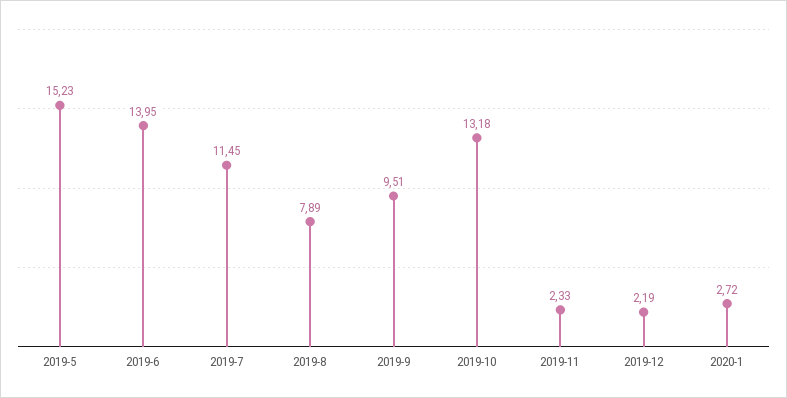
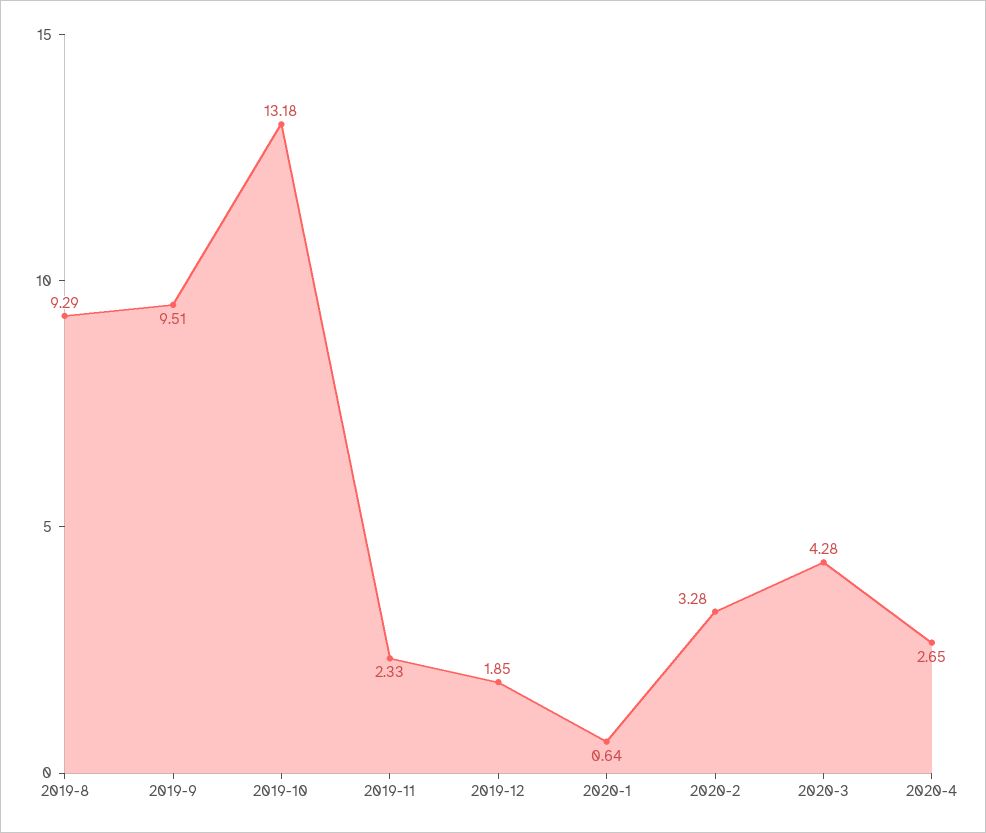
2019-5: 15.23 -> none
2019-6: 13.95 -> none
2019-7: 11.45 -> none
2019-8: 7.89 -> 9.29
2019-12: 2.19 -> 1.85
2020-1: 2.72 -> 0.64
2020-2: none -> 3.28
2020-3: none -> 4.28
2020-4: none -> 2.65

